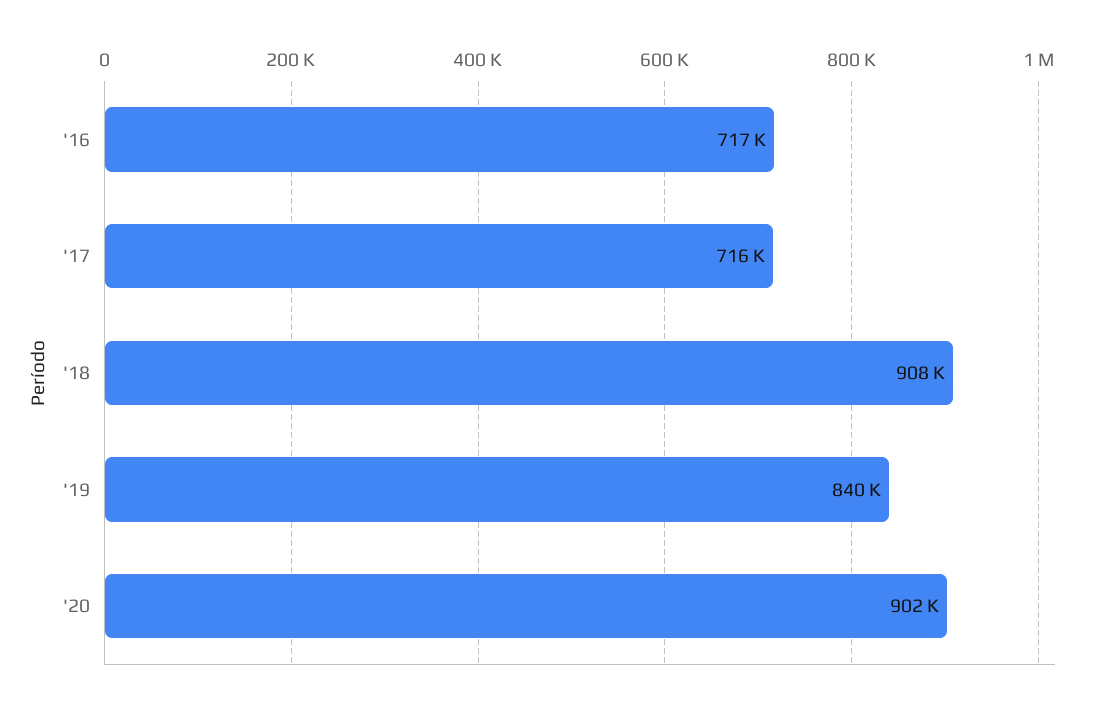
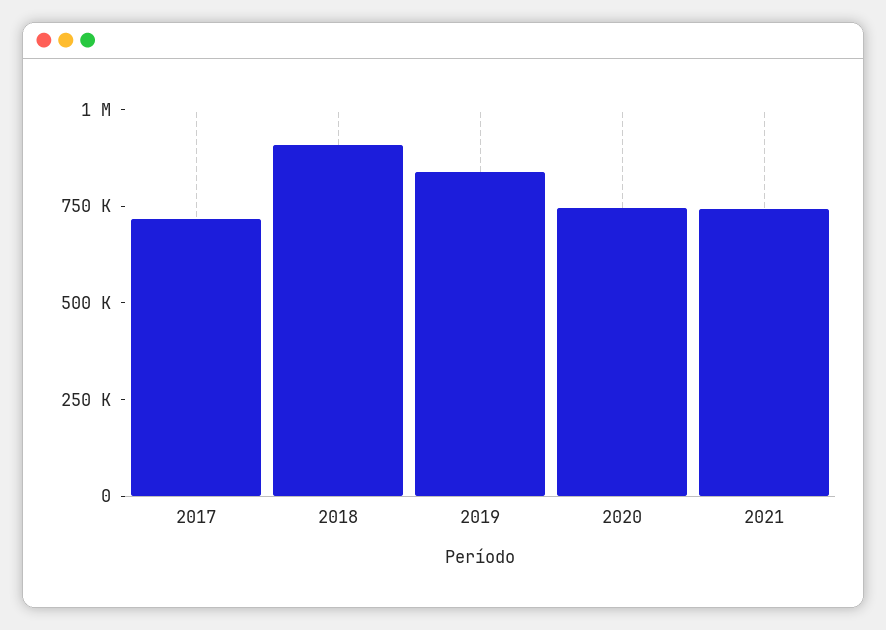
'16: 717000 -> none
'20: 902000 -> 750000
2021: none -> 750000

